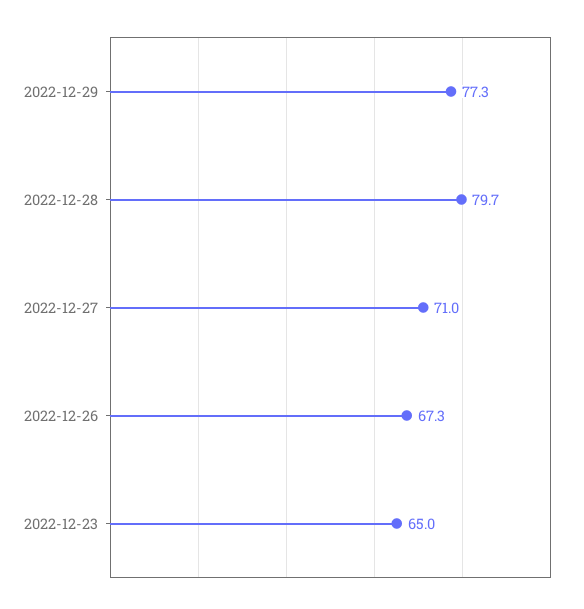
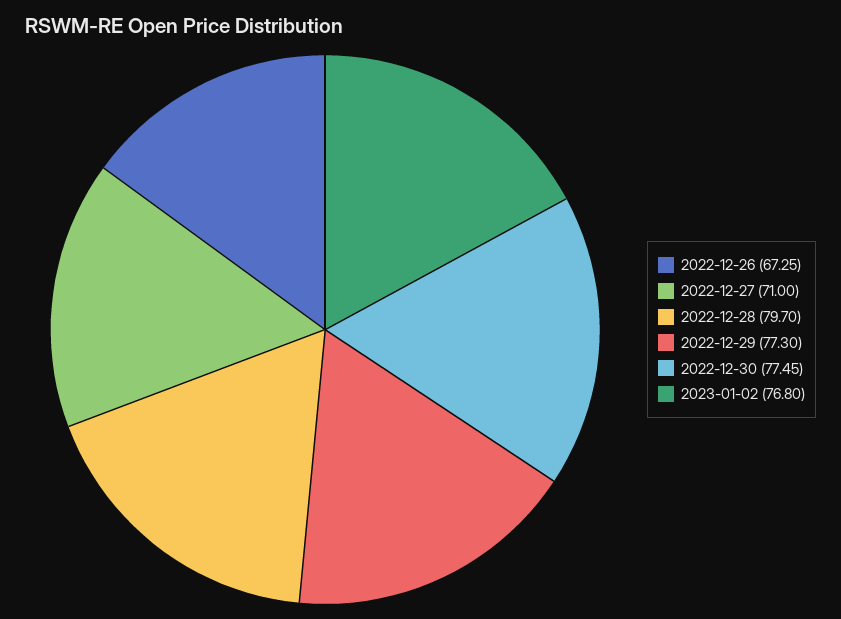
2022-12-23: 65 -> none
2022-12-30: none -> 77.45
2023-01-02: none -> 76.8

